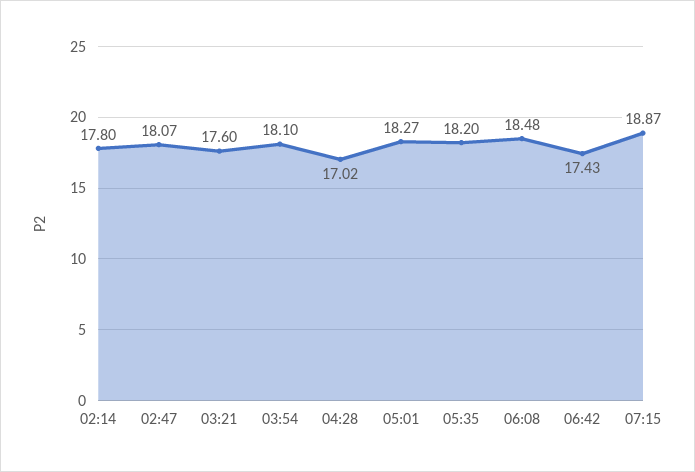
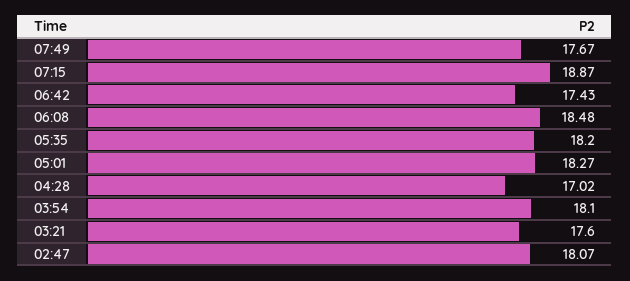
02:14: 17.8 -> none
07:49: none -> 17.67

